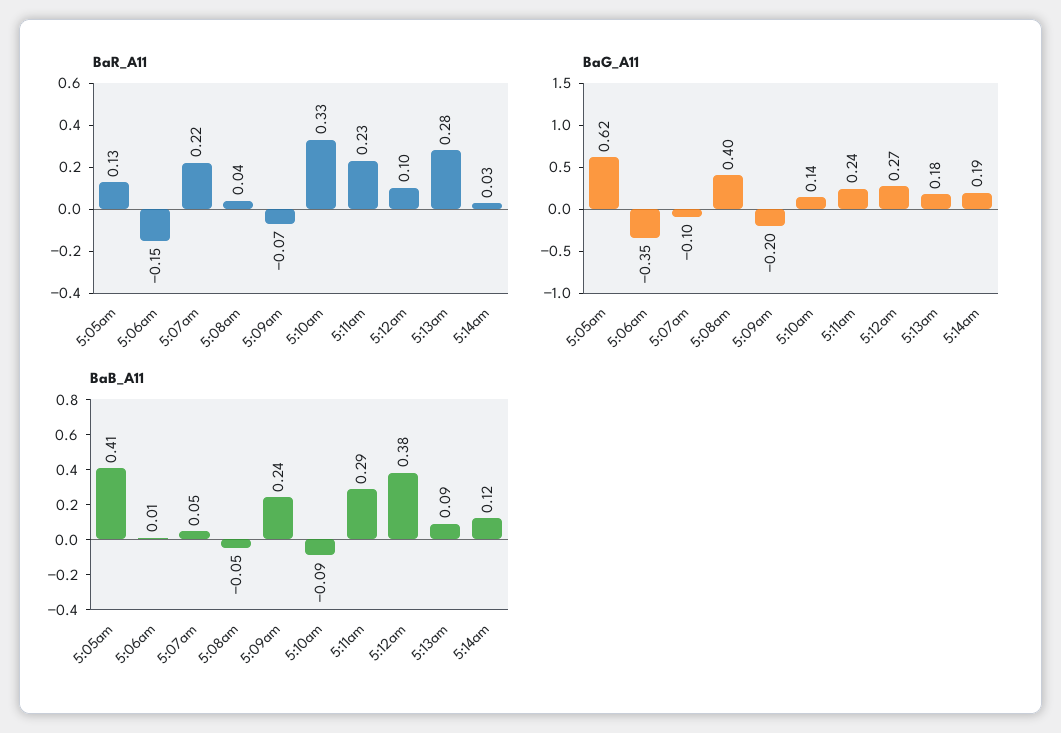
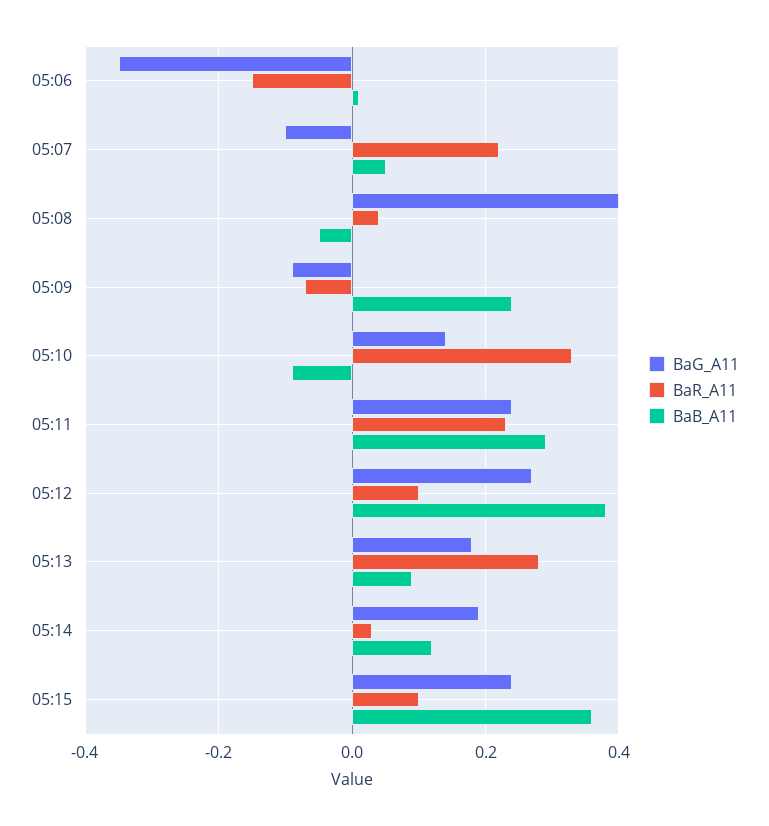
BaR_A11, 5:05am: 0.13 -> none
BaG_A11, 5:05am: 0.62 -> none
BaG_A11, 5:09am: -0.2 -> -0.1
BaB_A11, 5:05am: 0.41 -> none
BaG_A11, 05:15: none -> 0.25
BaR_A11, 05:15: none -> 0.1
BaB_A11, 05:15: none -> 0.35

